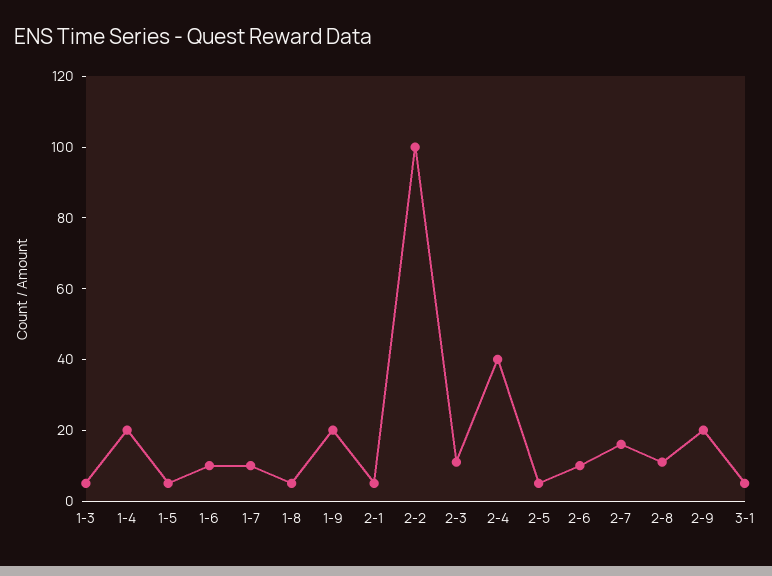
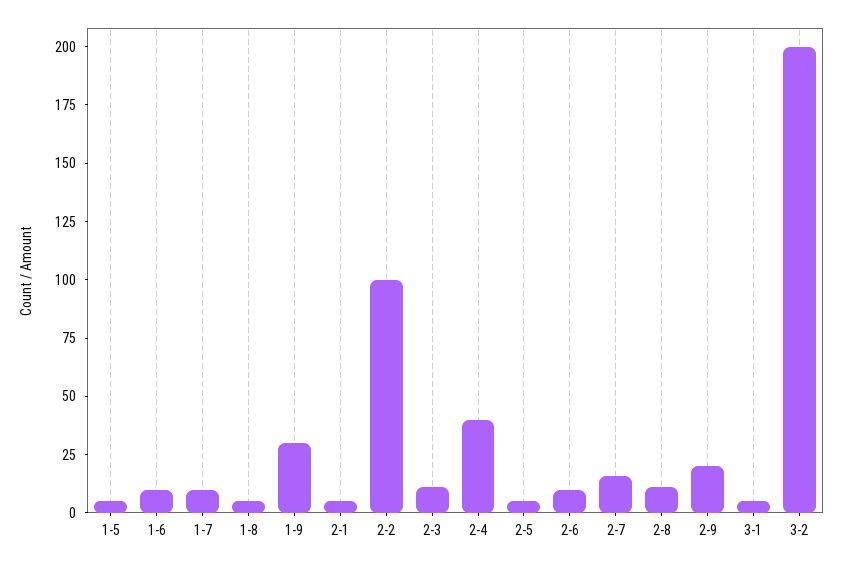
1-3: 5 -> none
1-4: 20 -> none
1-9: 20 -> 30
3-2: none -> 200

